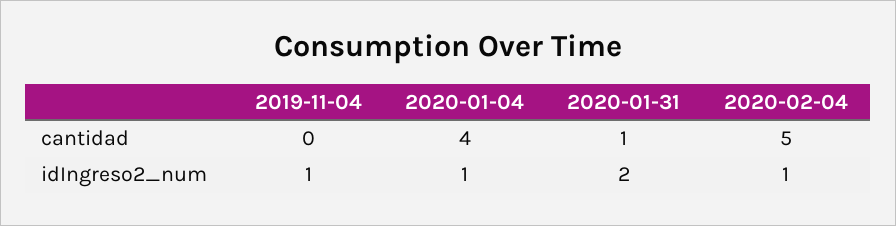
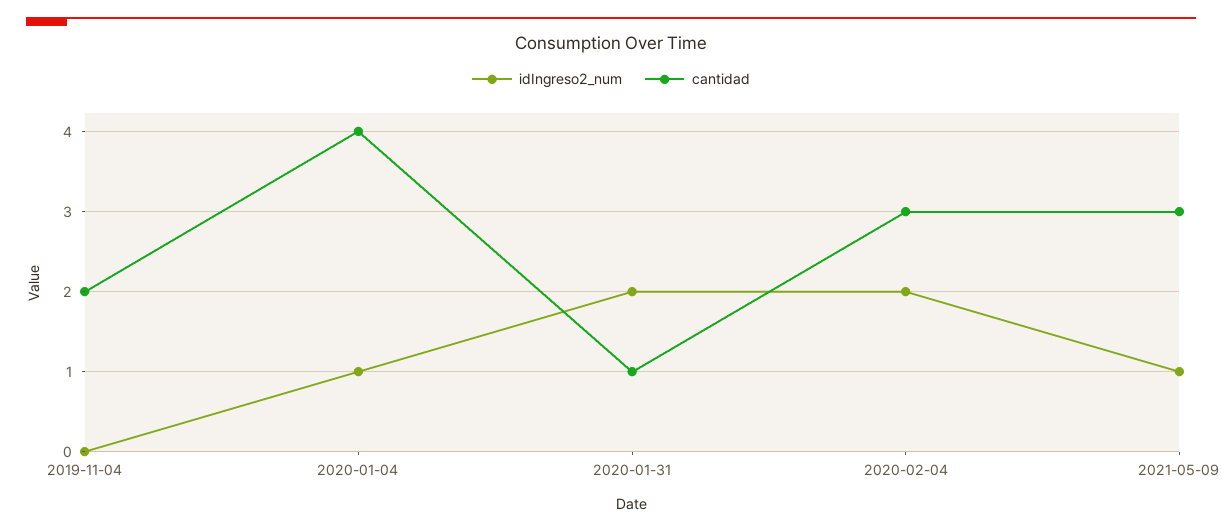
cantidad, 2019-11-04: 0 -> 2
cantidad, 2020-02-04: 5 -> 3
idIngreso2_num, 2019-11-04: 1 -> 0
idIngreso2_num, 2020-02-04: 1 -> 2
idIngreso2_num, 2021-05-09: none -> 1
cantidad, 2021-05-09: none -> 3

